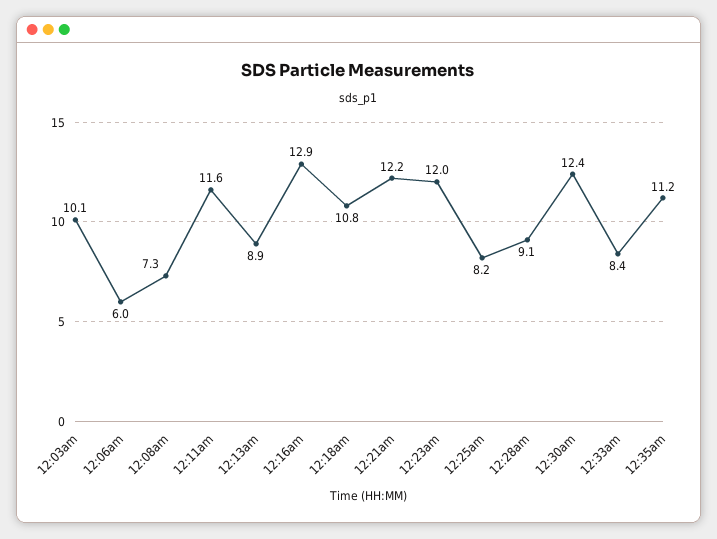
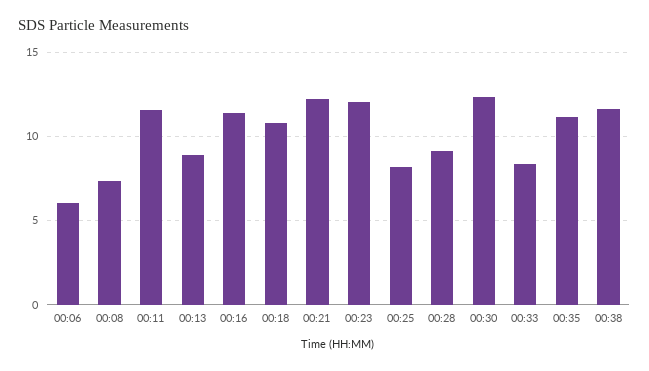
12:03am: 10.1 -> none
12:16am: 12.9 -> 11.5
00:38: none -> 11.5

